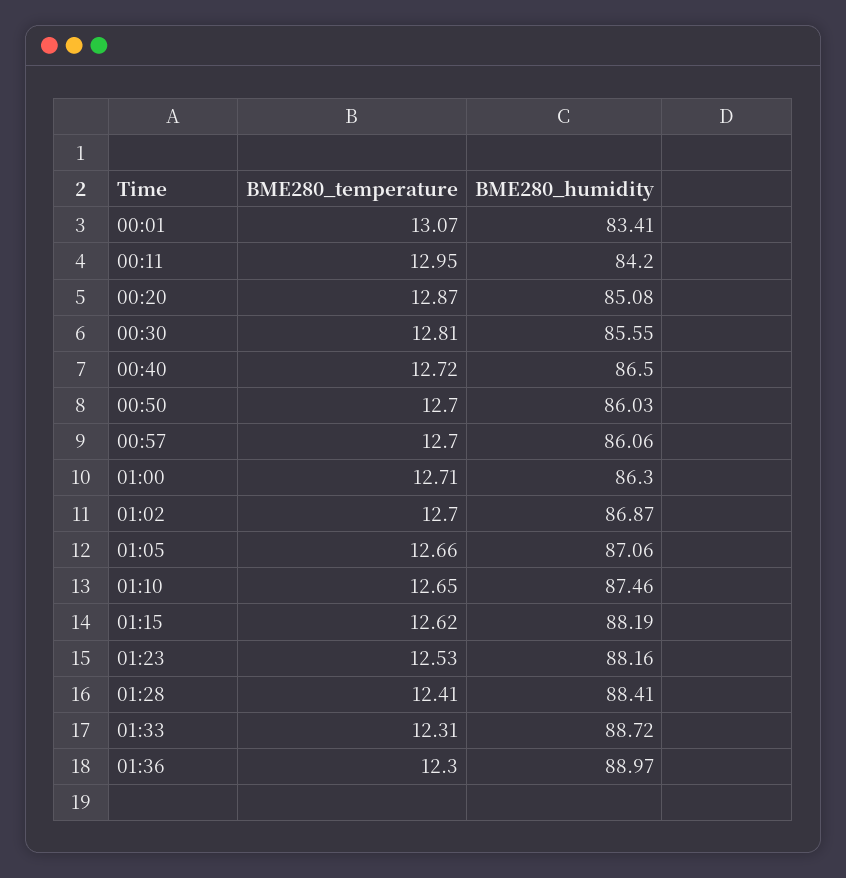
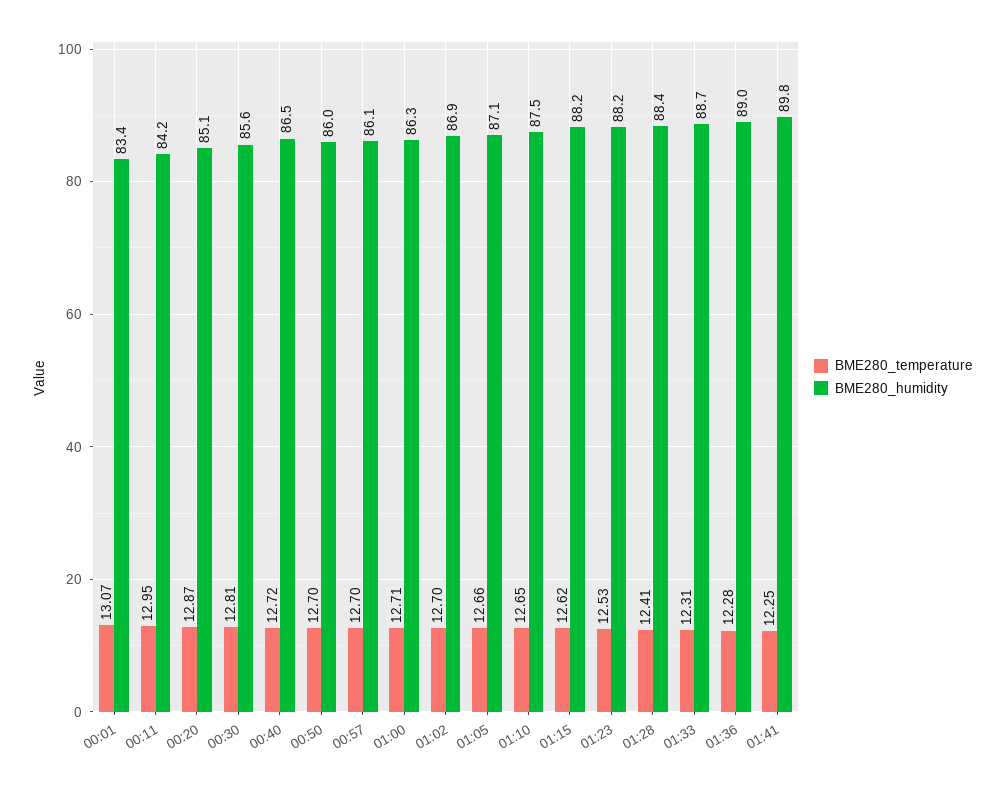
BME280_temperature, 01:36: 12.3 -> 12.28
BME280_temperature, 01:41: none -> 12.25
BME280_humidity, 01:41: none -> 89.8

